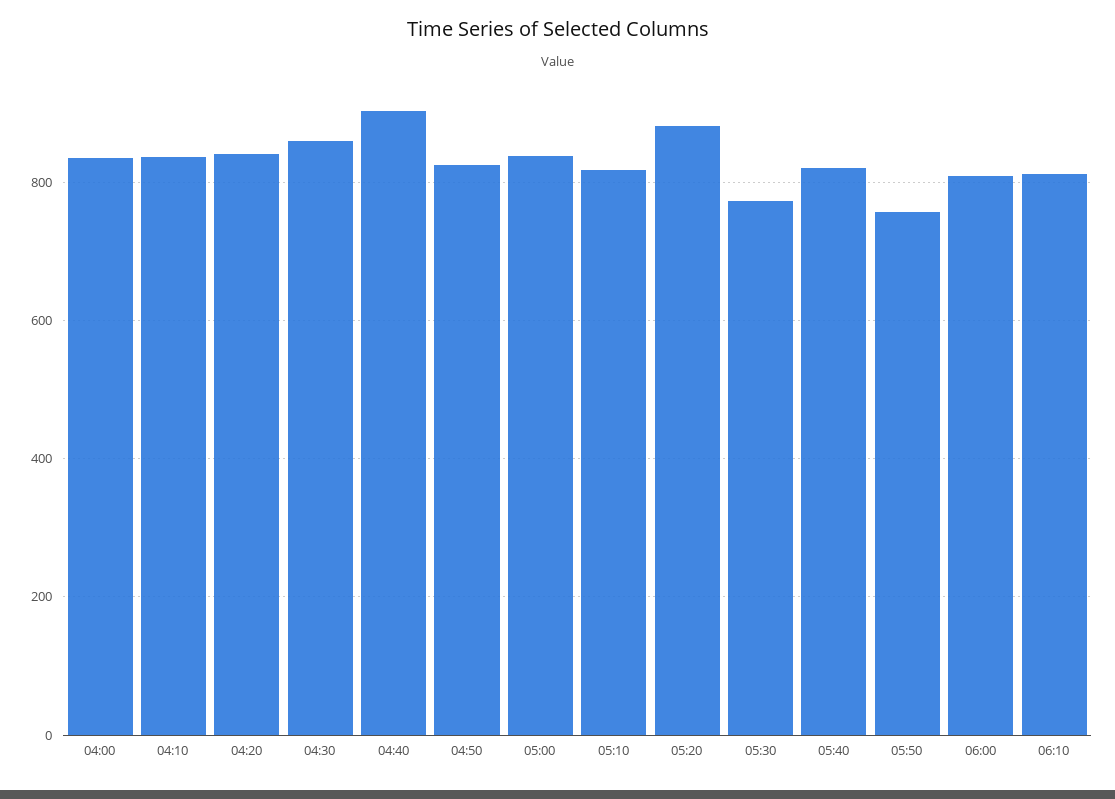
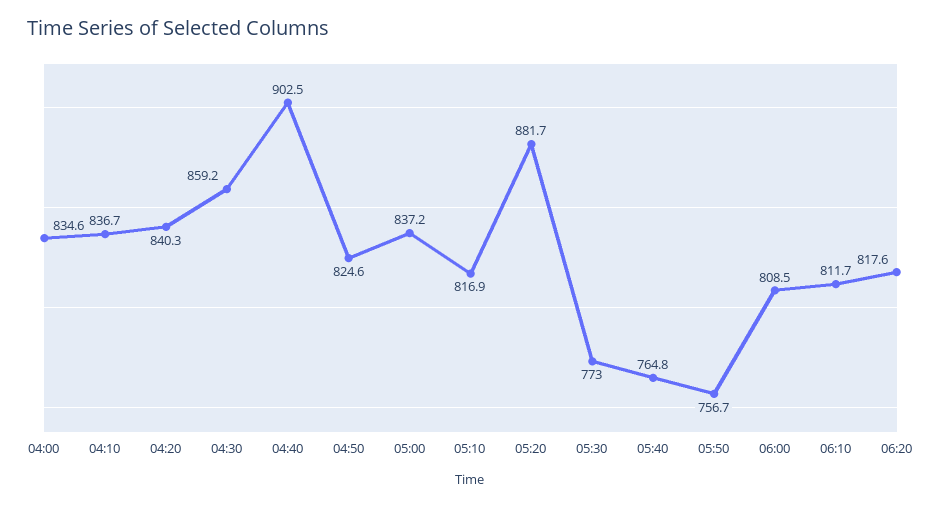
05:40: 820 -> 764.8
06:20: none -> 817.6

